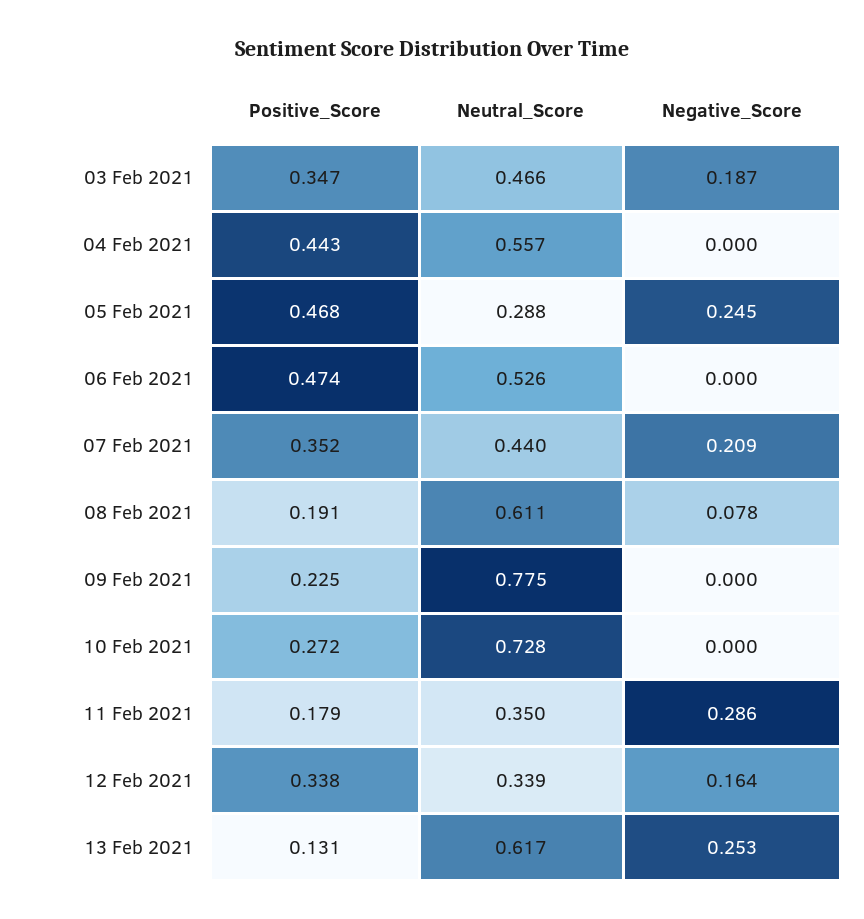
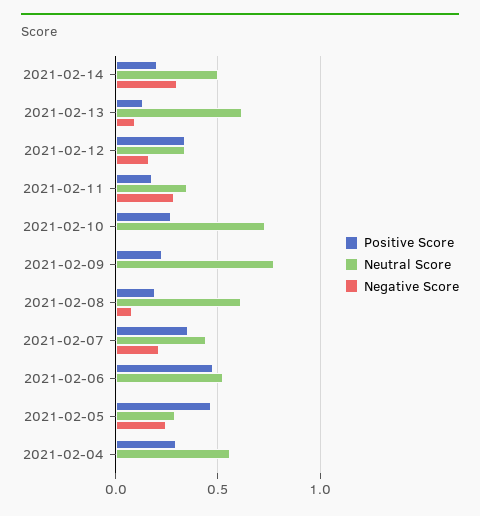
Positive_Score, 03 Feb 2021: 0.347 -> none
Neutral_Score, 03 Feb 2021: 0.466 -> none
Negative_Score, 03 Feb 2021: 0.187 -> none
Positive_Score, 04 Feb 2021: 0.443 -> 0.3
Negative_Score, 13 Feb 2021: 0.253 -> 0.1
Positive_Score, 2021-02-14: none -> 0.2
Neutral_Score, 2021-02-14: none -> 0.5
Negative_Score, 2021-02-14: none -> 0.3

